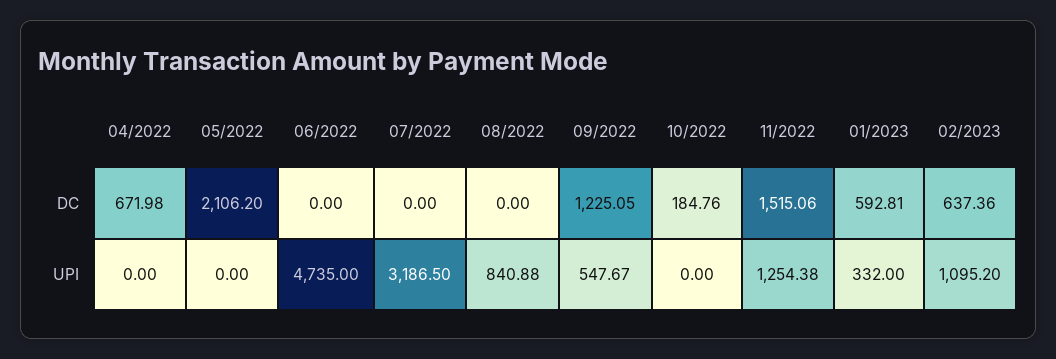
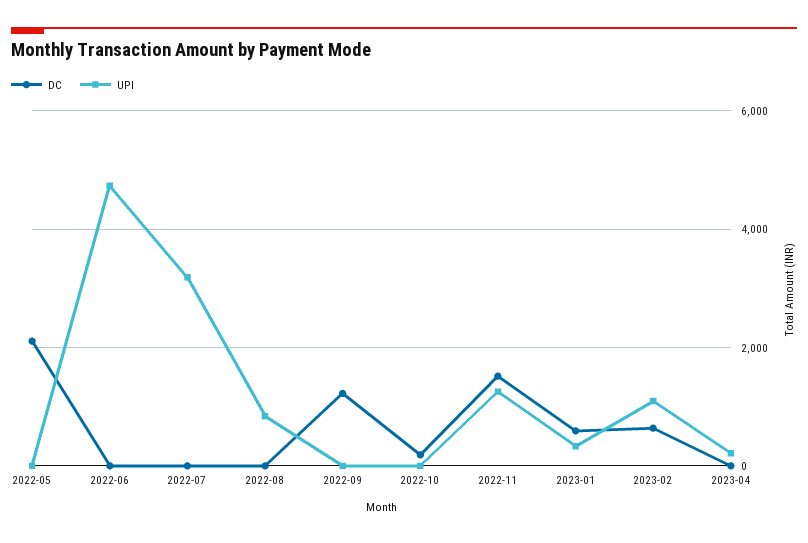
DC, 04/2022: 671.98 -> none
UPI, 04/2022: 0 -> none
UPI, 09/2022: 547.67 -> 0
DC, 2023-04: none -> 0
UPI, 2023-04: none -> 200

